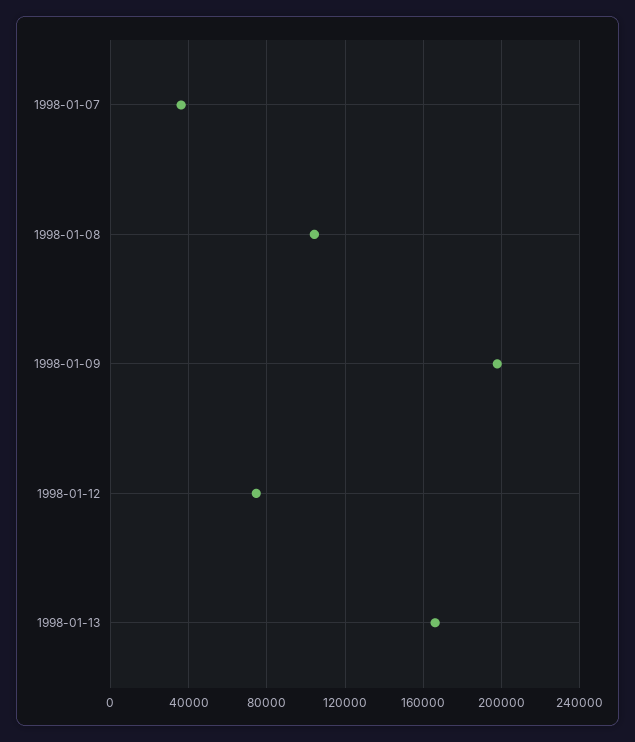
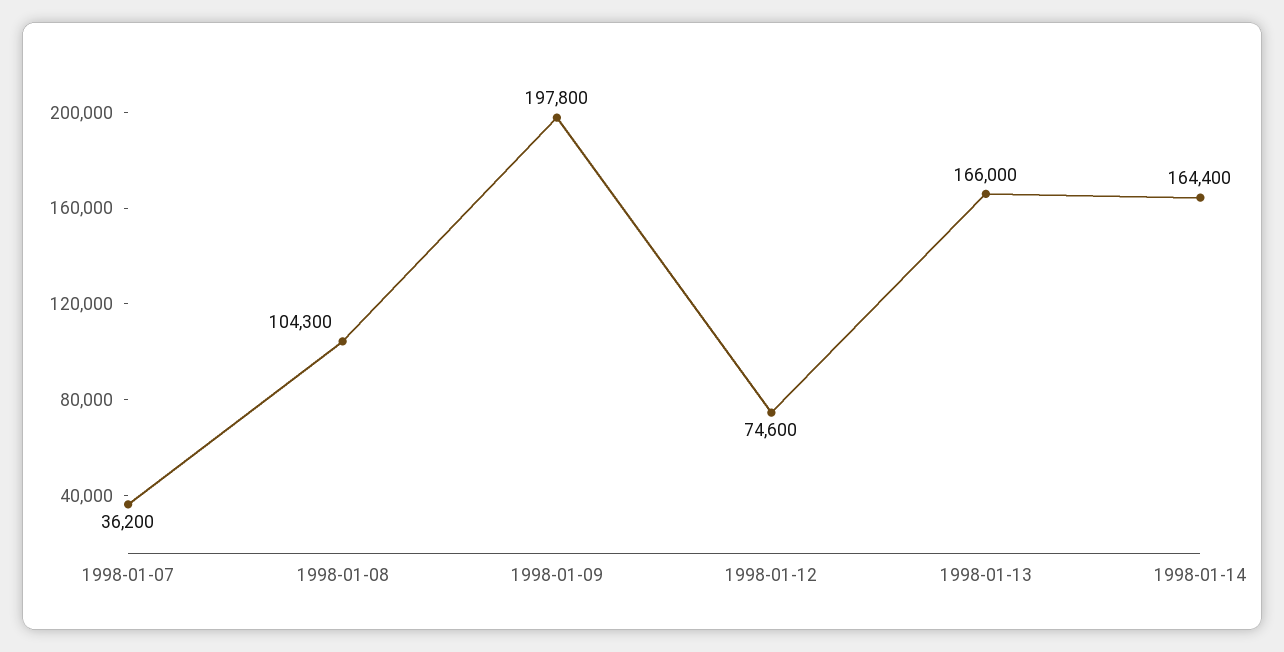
1998-01-14: none -> 164400

